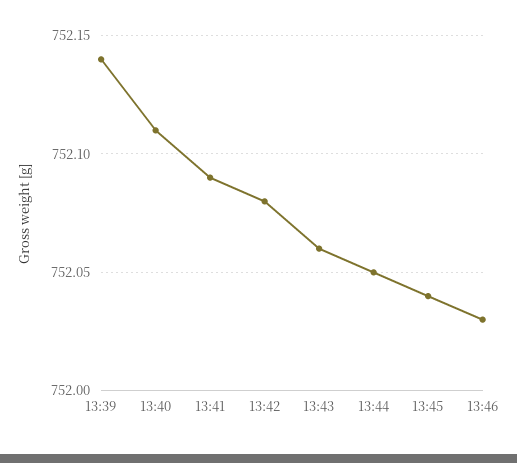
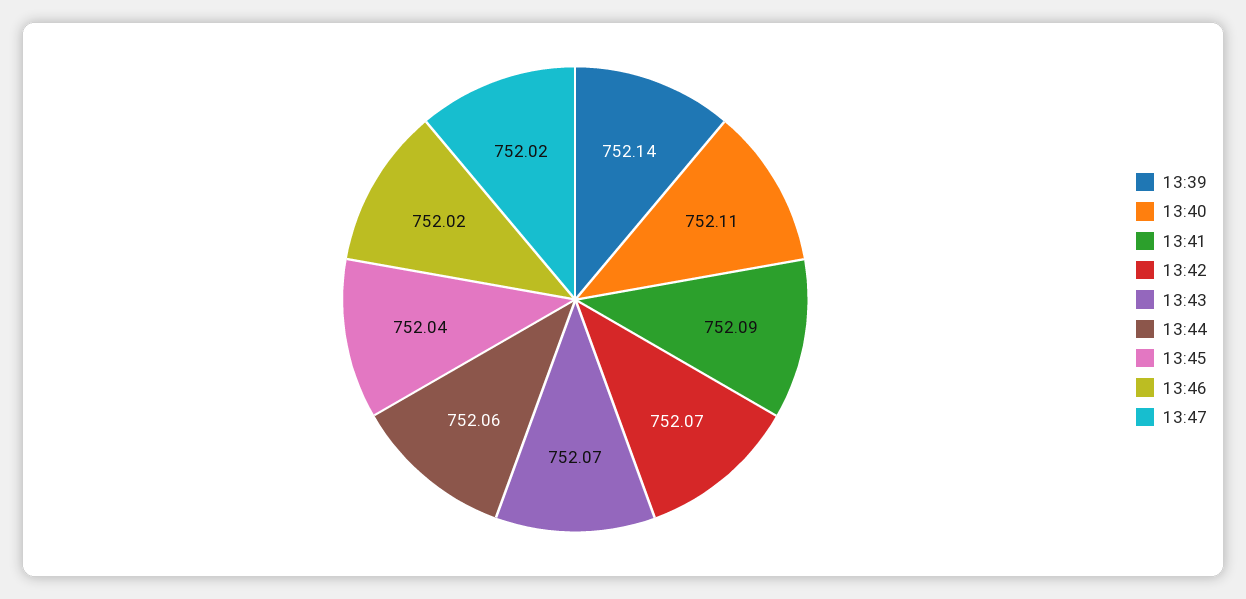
13:42: 752.08 -> 752.07
13:43: 752.06 -> 752.07
13:44: 752.05 -> 752.06
13:46: 752.03 -> 752.02
13:47: none -> 752.02

